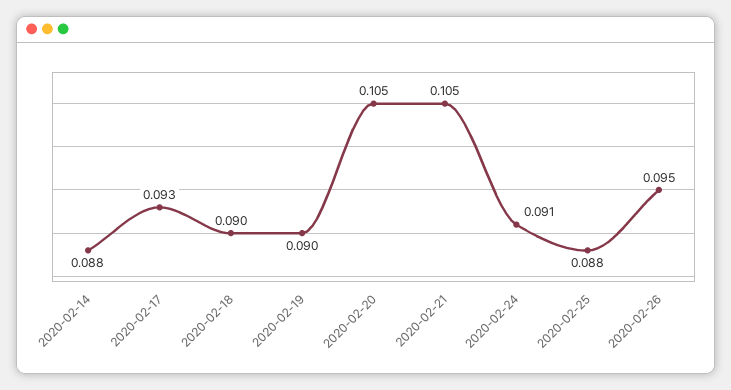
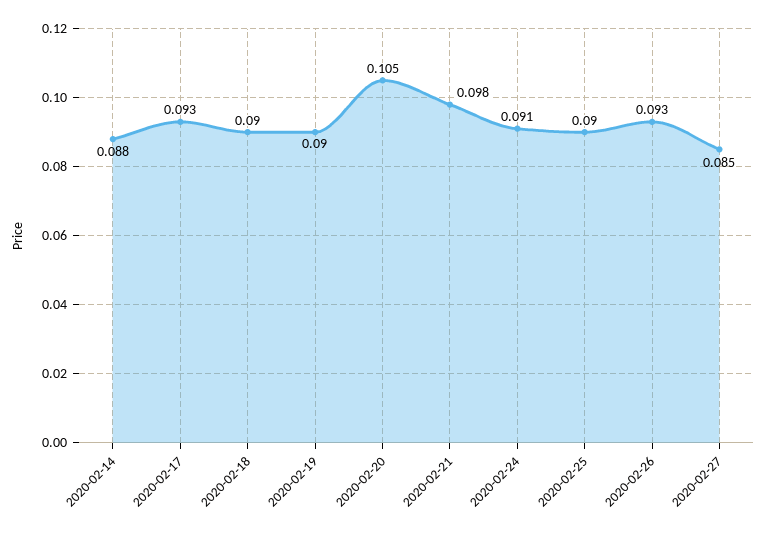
2020-02-21: 0.105 -> 0.098
2020-02-25: 0.088 -> 0.09
2020-02-26: 0.095 -> 0.093
2020-02-27: none -> 0.085

